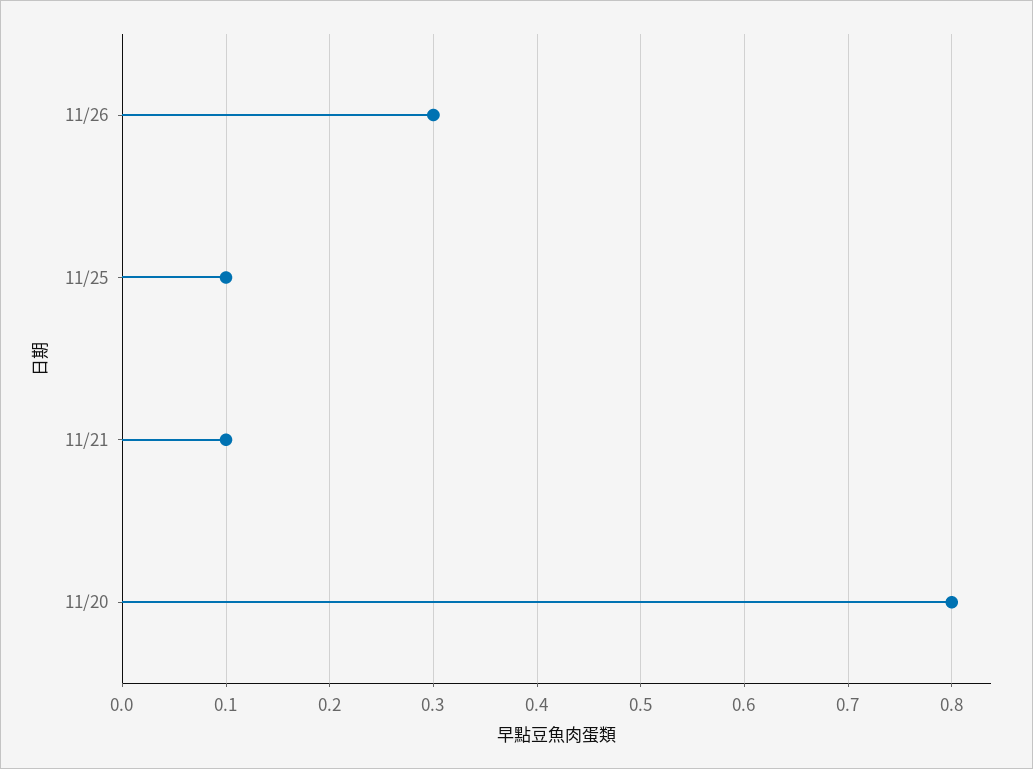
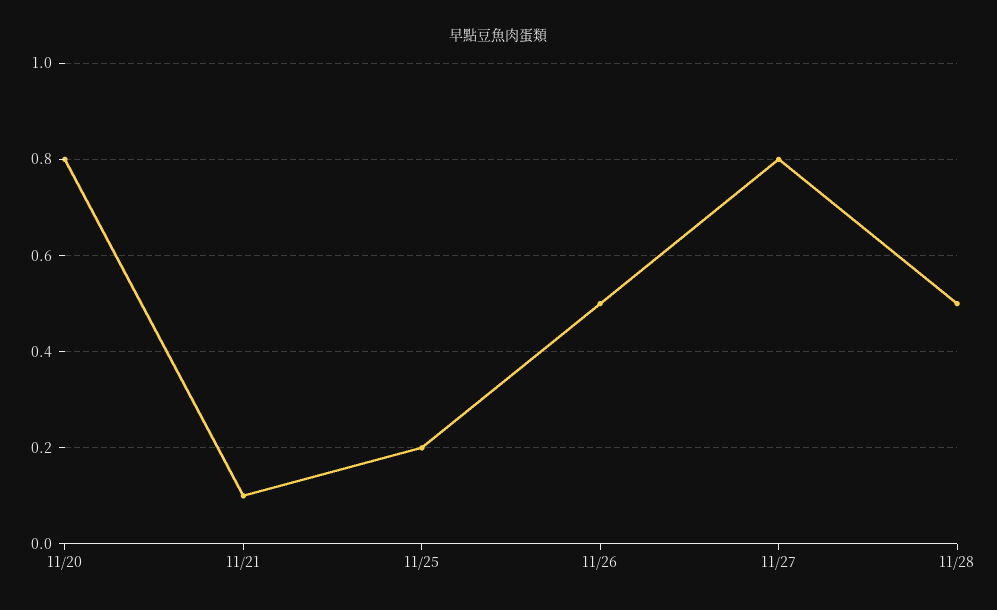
11/26: 0.3 -> 0.5
11/25: 0.1 -> 0.2
11/27: none -> 0.8
11/28: none -> 0.5

